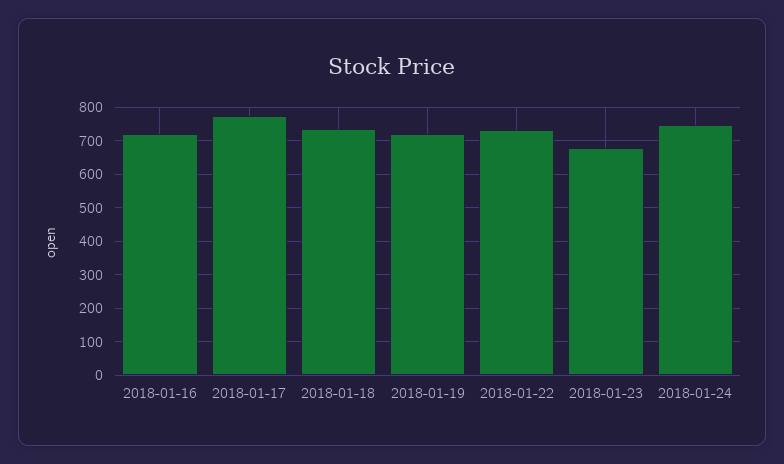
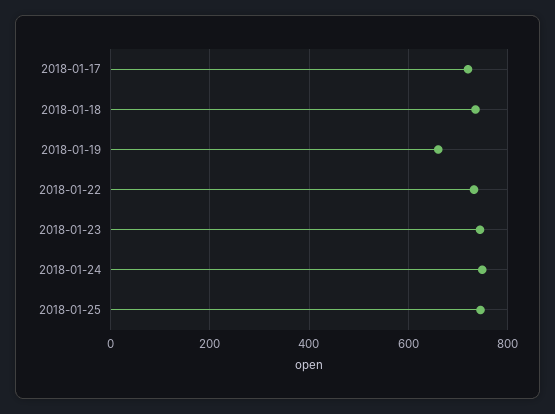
2018-01-16: 720 -> none
2018-01-17: 780 -> 720
2018-01-19: 720 -> 660
2018-01-23: 680 -> 740
2018-01-25: none -> 740

